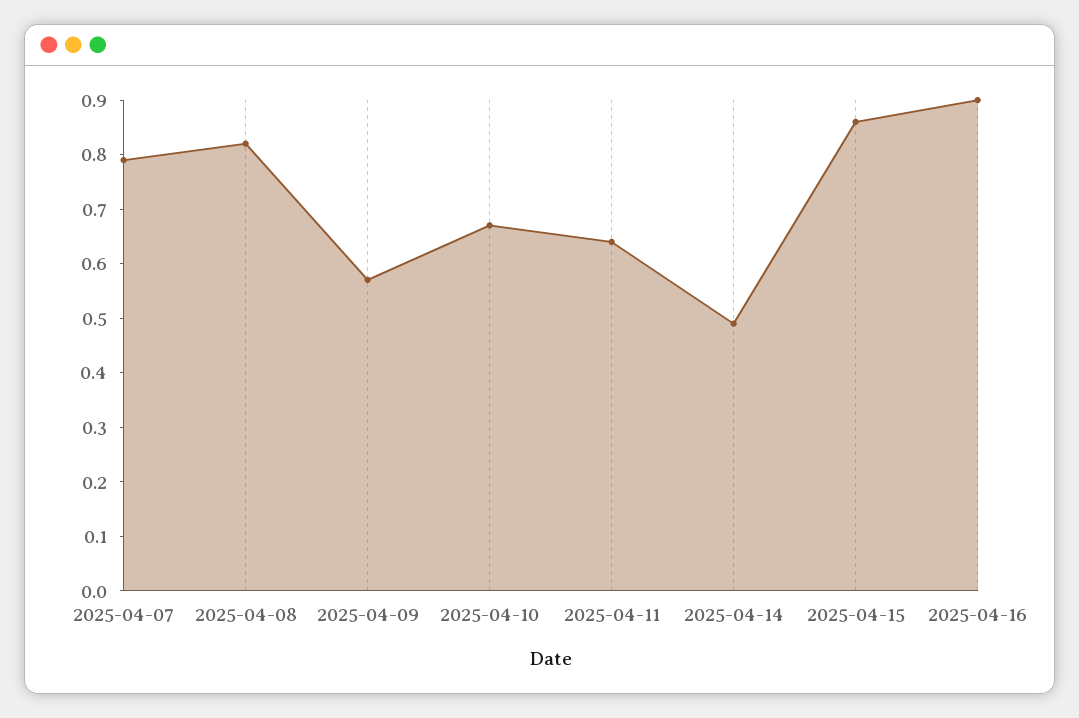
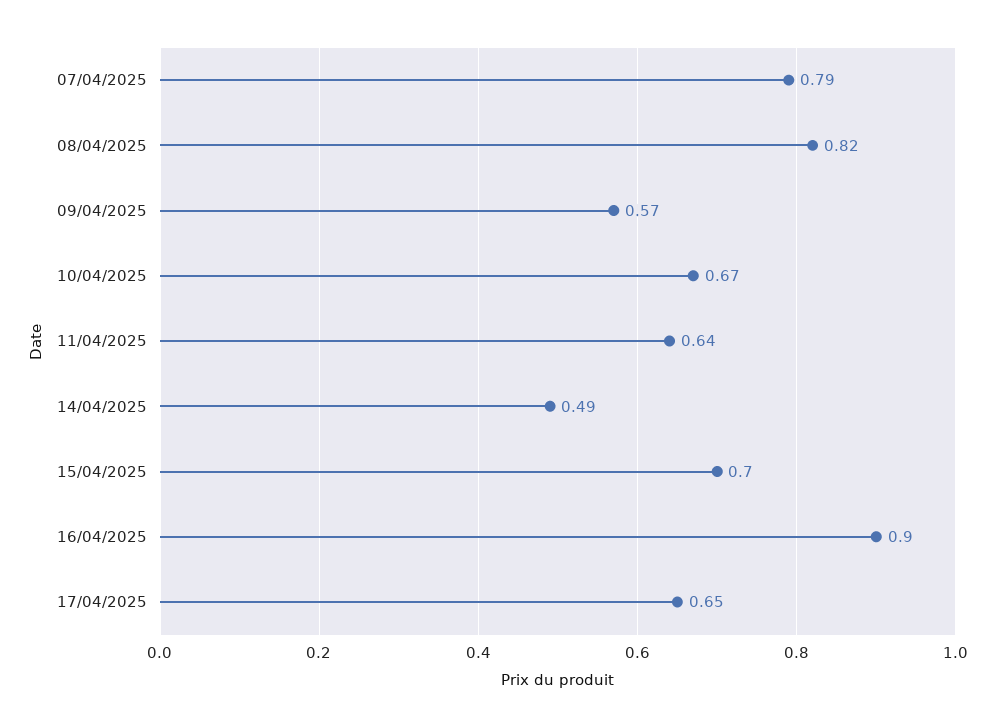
2025-04-15: 0.85 -> 0.7
17/04/2025: none -> 0.65

